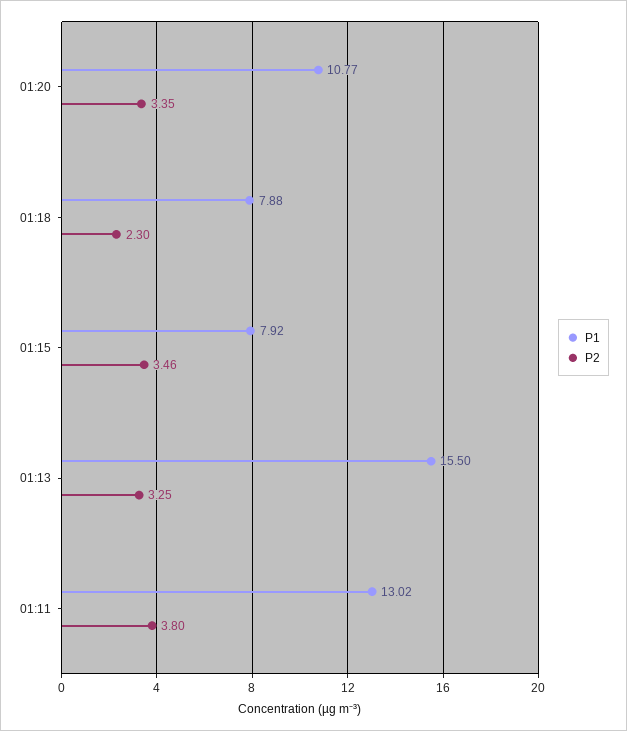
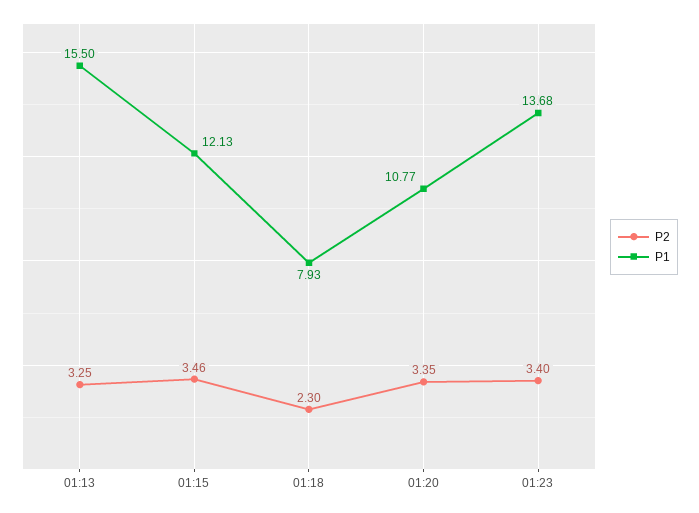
P1, 01:18: 7.88 -> 7.93
P1, 01:15: 7.92 -> 12.13
P1, 01:11: 13.02 -> none
P2, 01:11: 3.8 -> none
P2, 01:23: none -> 3.4
P1, 01:23: none -> 13.68

